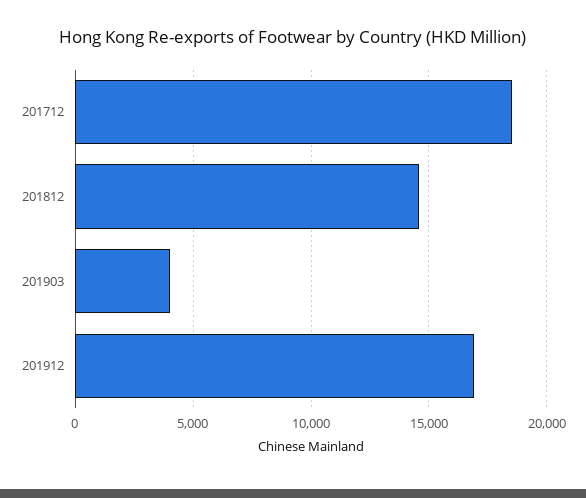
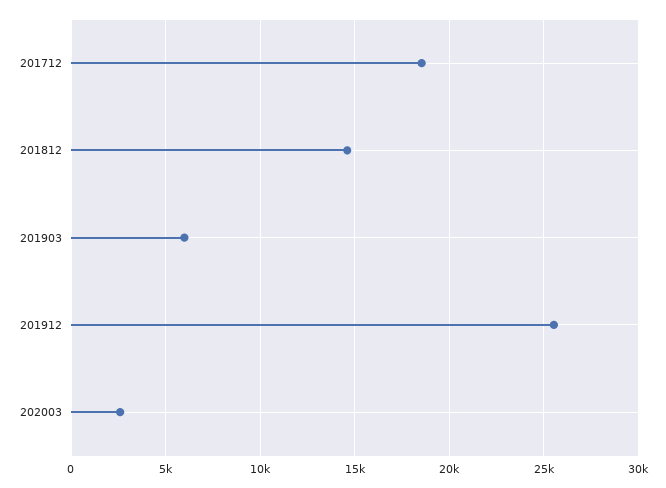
201903: 4000 -> 6000
201912: 17000 -> 25500
202003: none -> 2500

